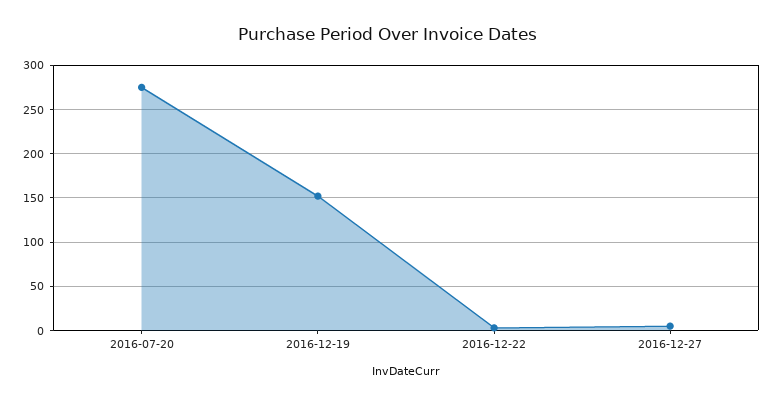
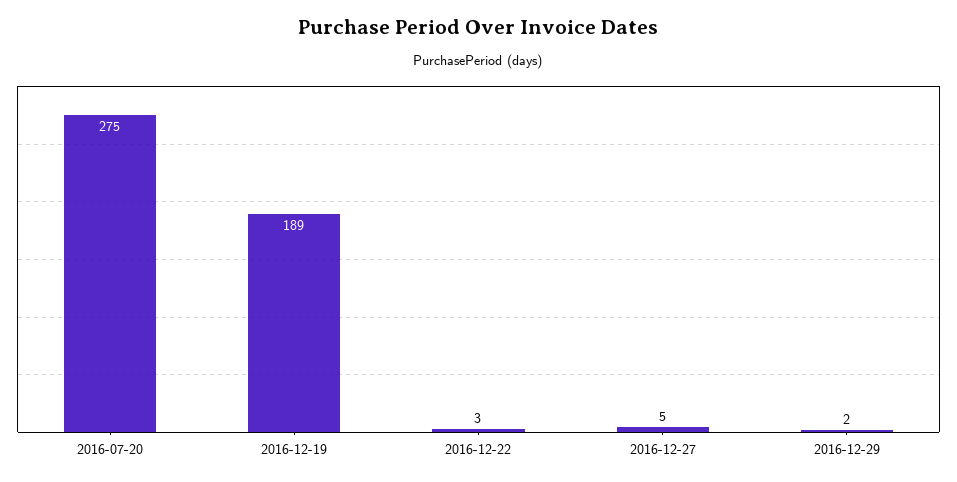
2016-12-19: 150 -> 189
2016-12-29: none -> 2

